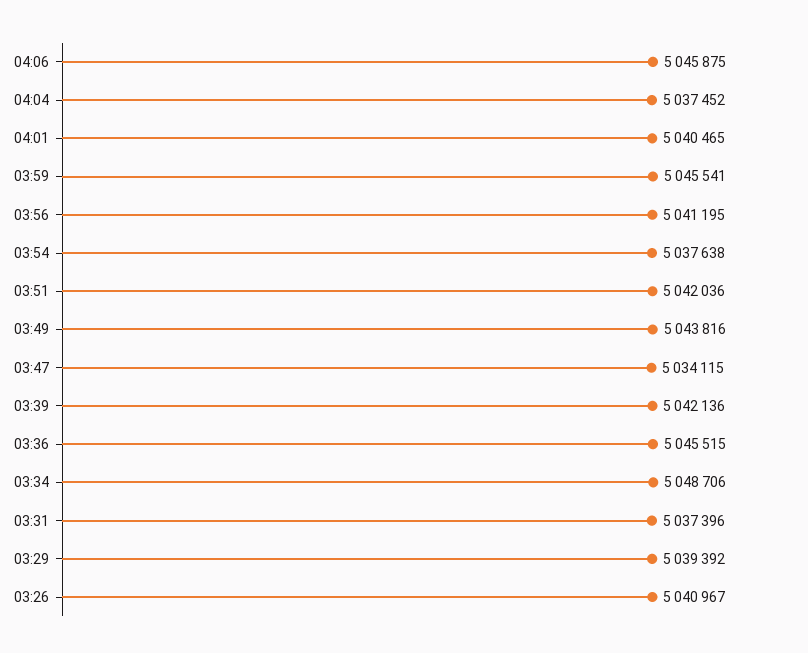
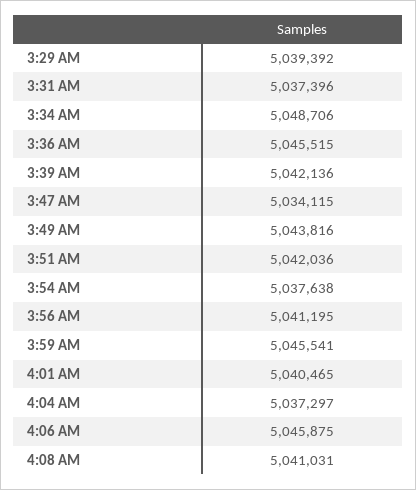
04:04: 5037452 -> 5037297
03:26: 5040967 -> none
4:08 AM: none -> 5041031

